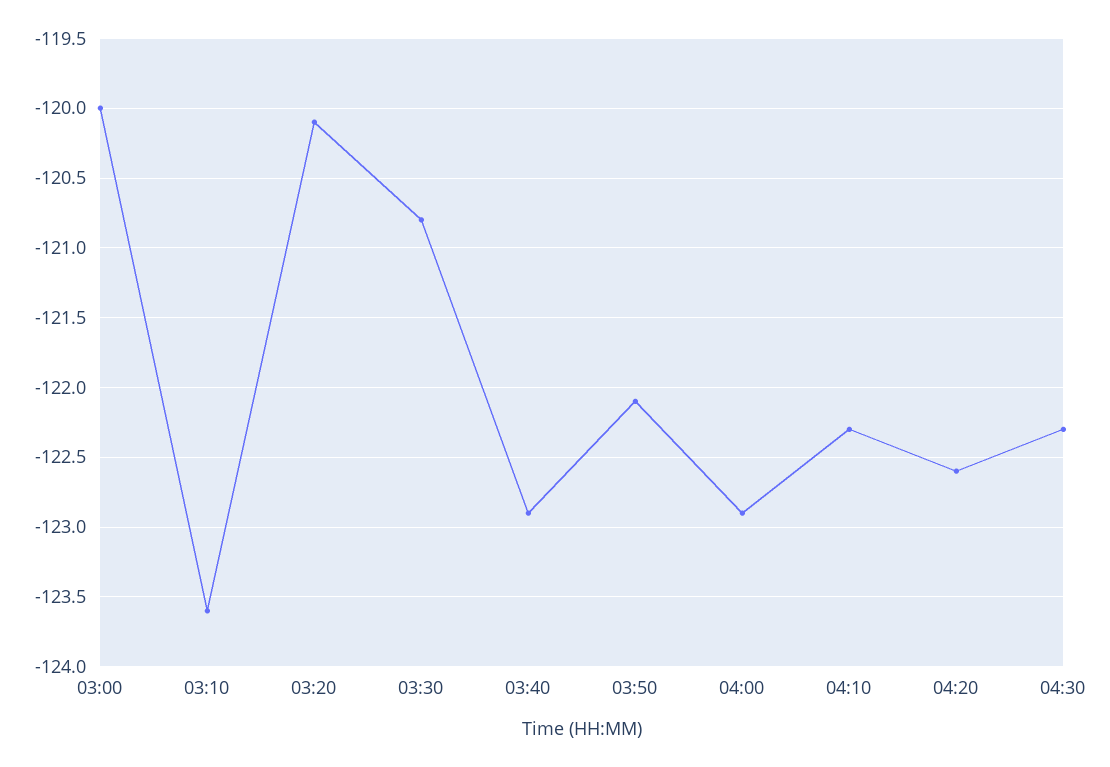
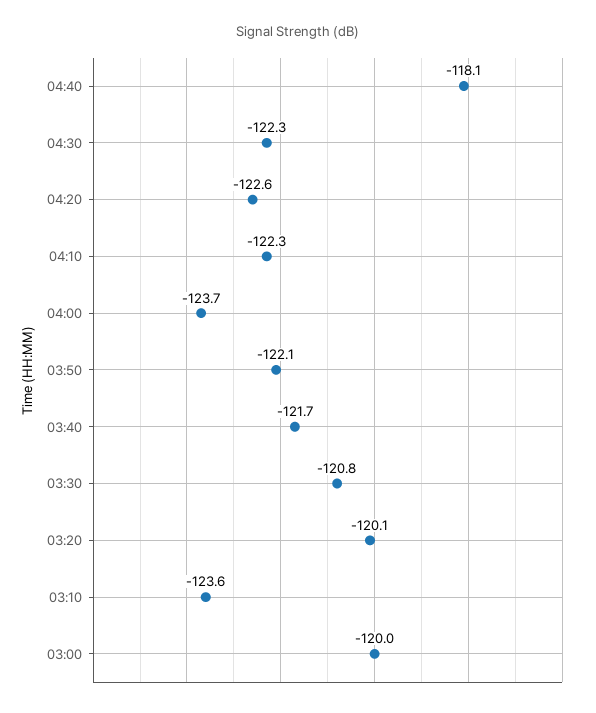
03:40: -122.9 -> -121.7
04:00: -122.9 -> -123.7
04:40: none -> -118.1

